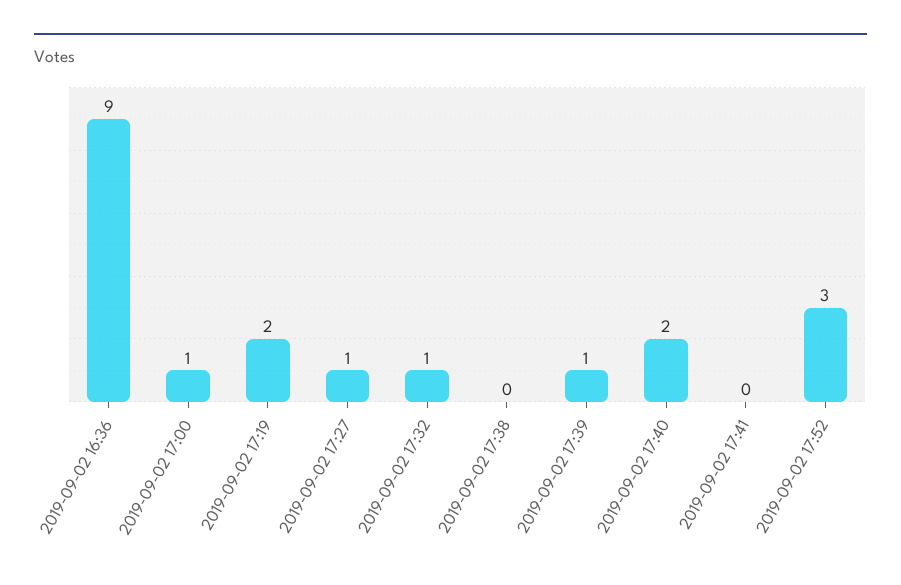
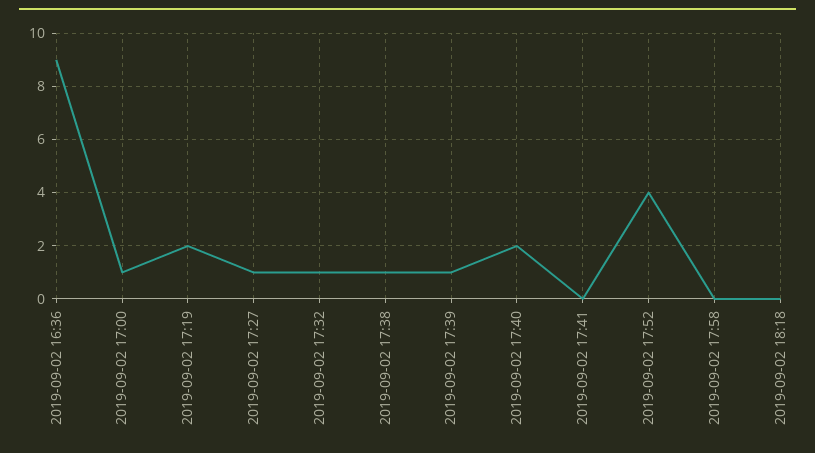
2019-09-02 17:38: 0 -> 1
2019-09-02 17:52: 3 -> 4
2019-09-02 17:58: none -> 0
2019-09-02 18:18: none -> 0

